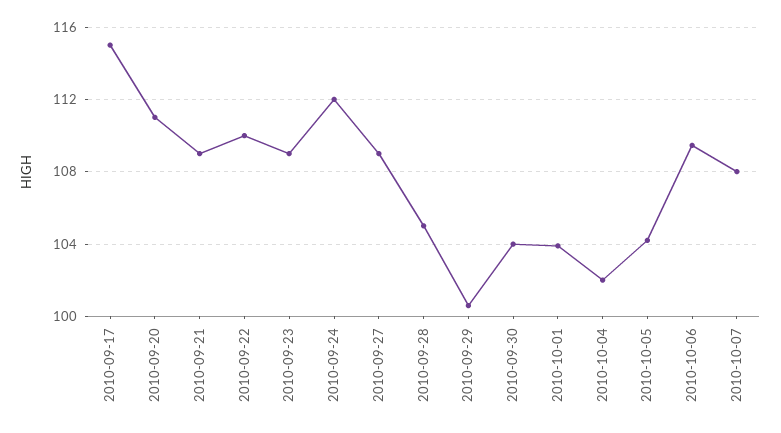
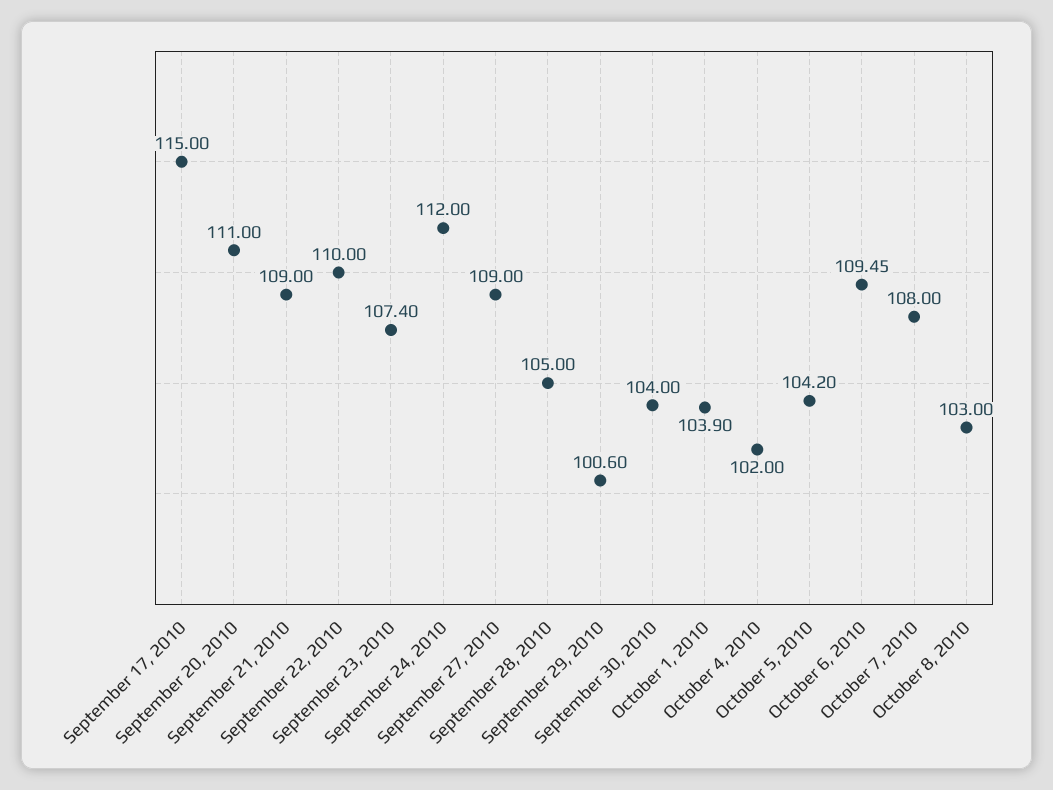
2010-09-23: 109 -> 107.4
October 8, 2010: none -> 103

